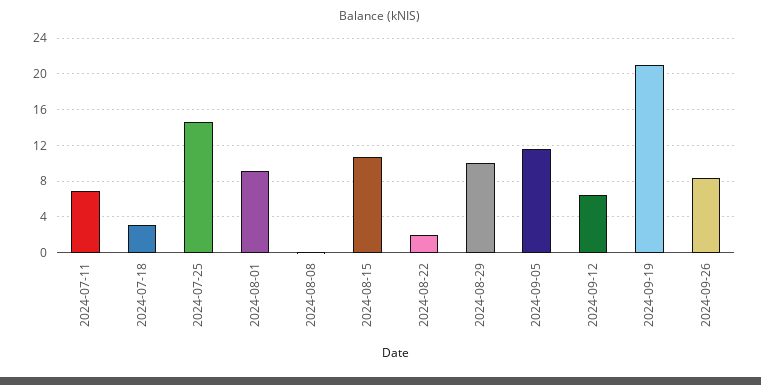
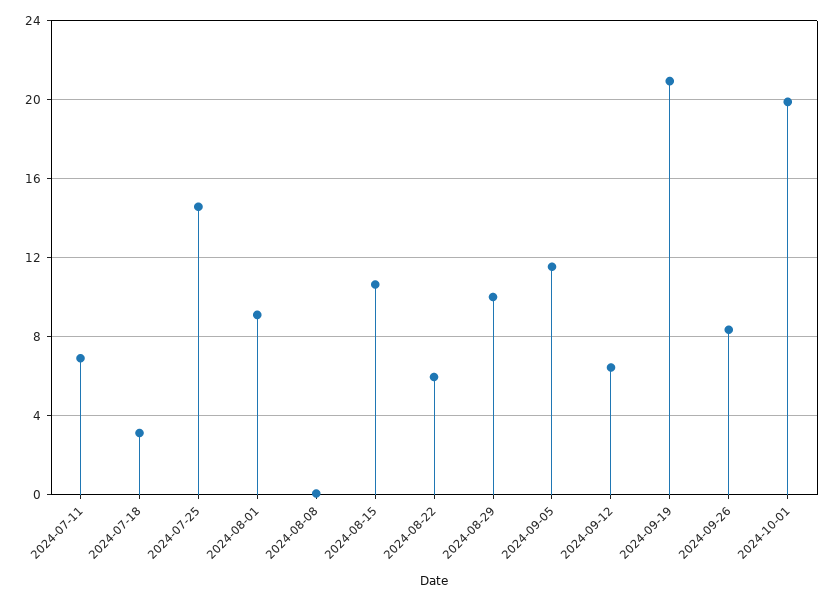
2024-08-22: 2 -> 6
2024-10-01: none -> 20

